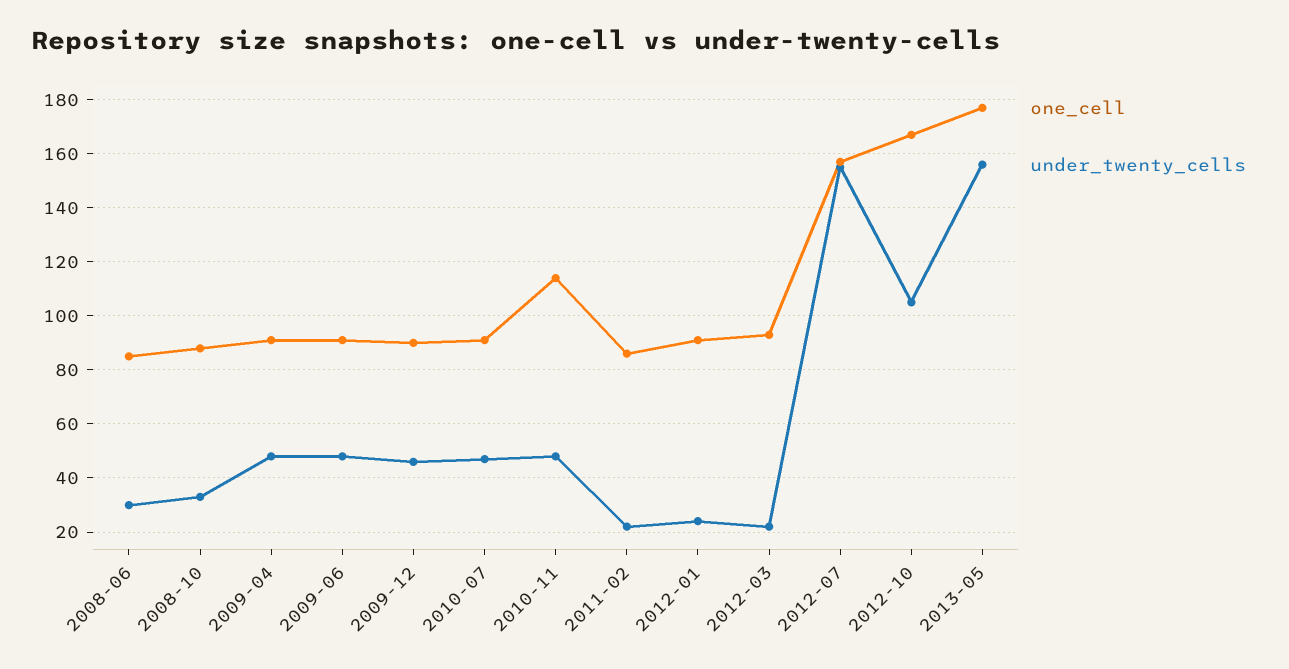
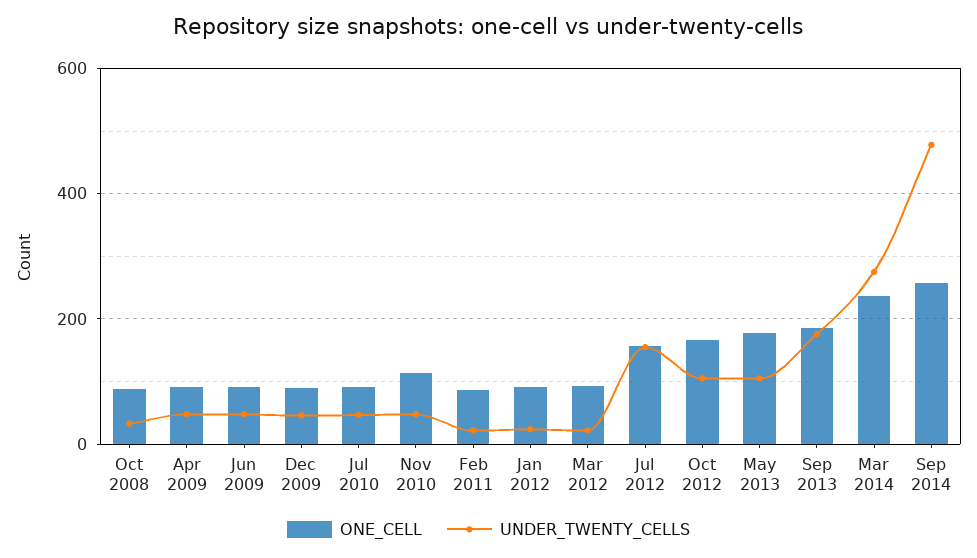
one_cell, 2008-06: 85 -> none
under_twenty_cells, 2008-06: 30 -> none
under_twenty_cells, 2013-05: 155 -> 100
one_cell, Sep 2013: none -> 180
under_twenty_cells, Sep 2013: none -> 180
one_cell, Mar 2014: none -> 240
under_twenty_cells, Mar 2014: none -> 280
one_cell, Sep 2014: none -> 260
under_twenty_cells, Sep 2014: none -> 480

